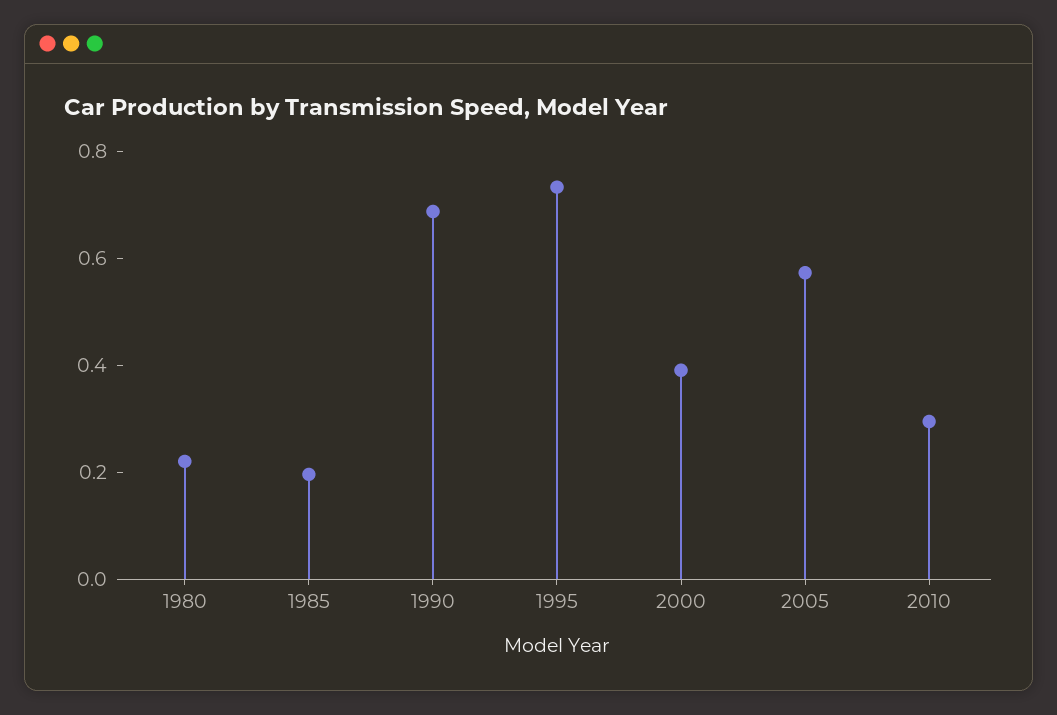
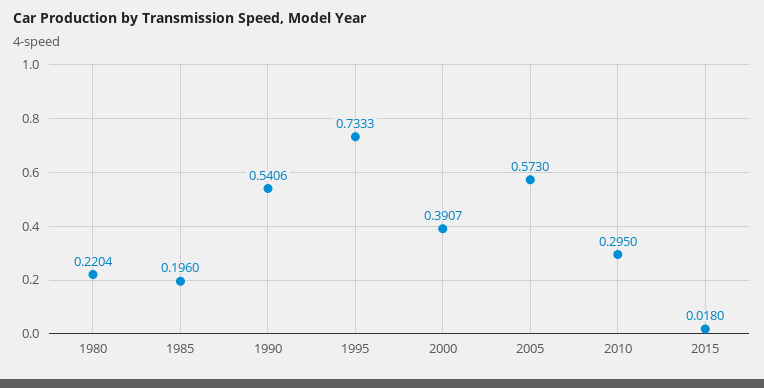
1990: 0.7 -> 0.5406
2015: none -> 0.018

